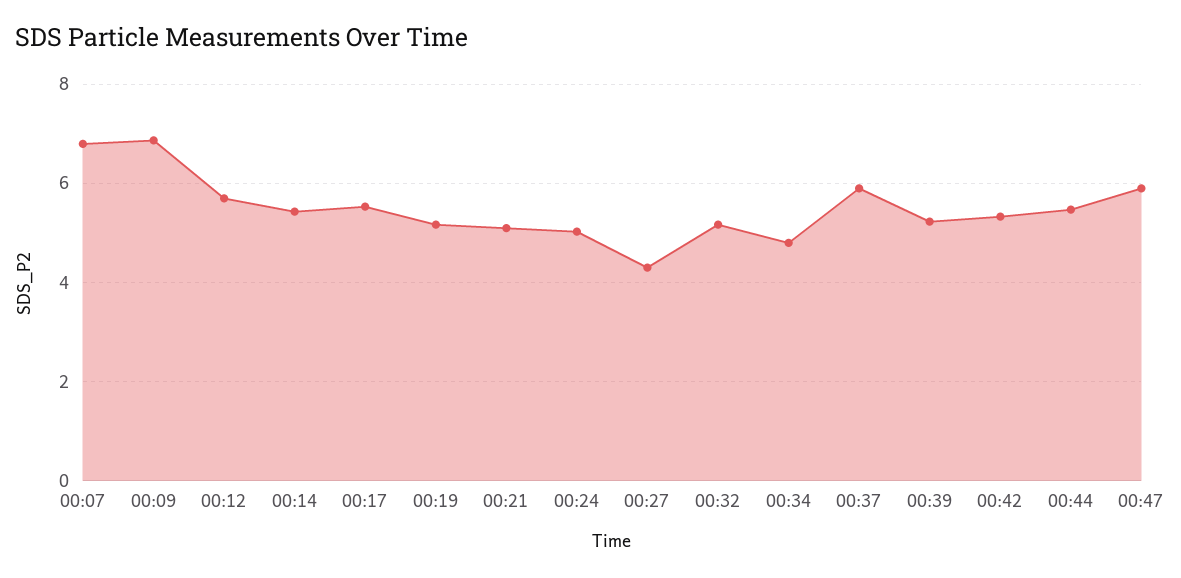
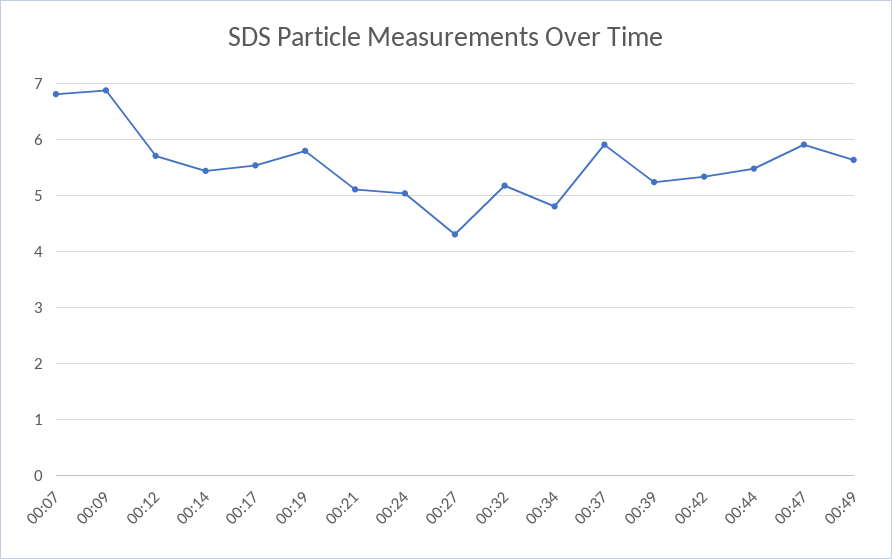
00:19: 5.2 -> 5.8
00:49: none -> 5.6

